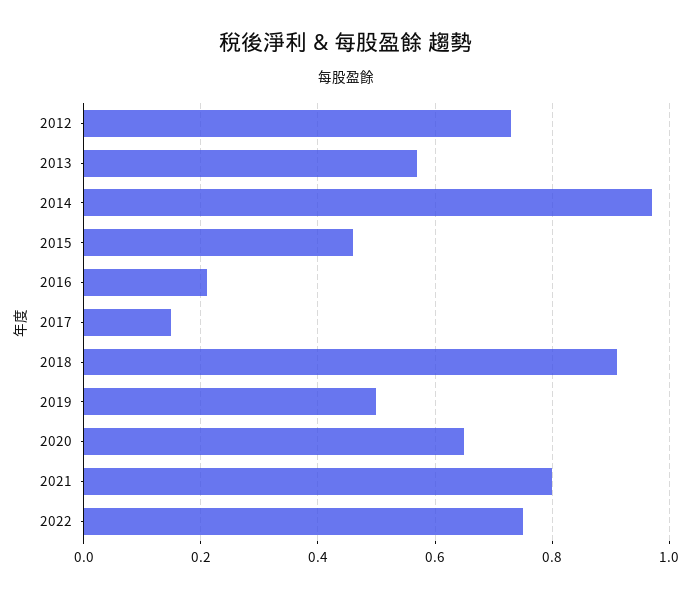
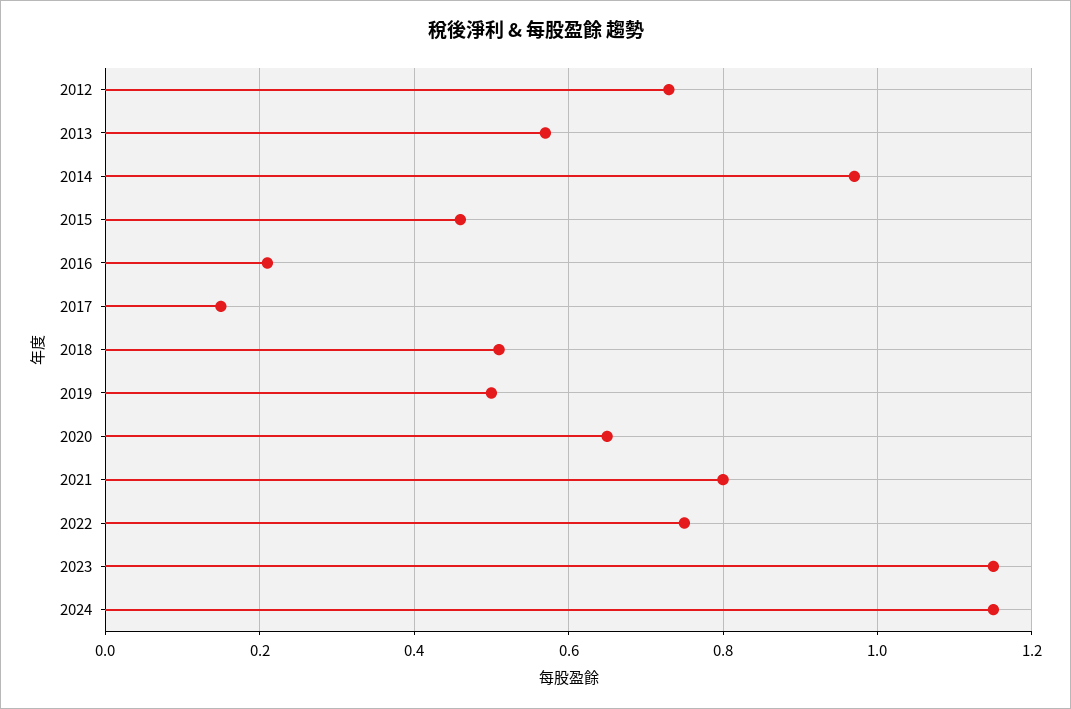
2018: 0.9 -> 0.5
2023: none -> 1.15
2024: none -> 1.15

